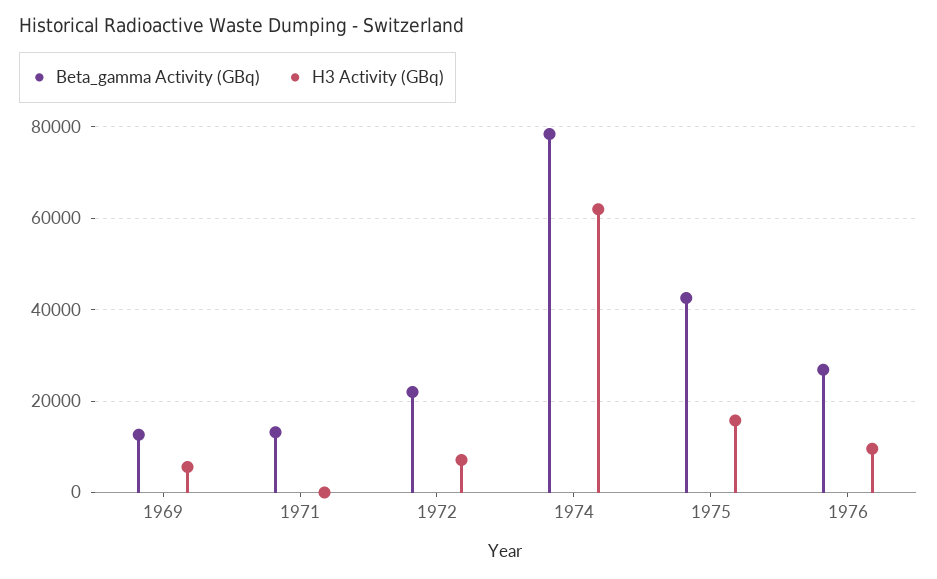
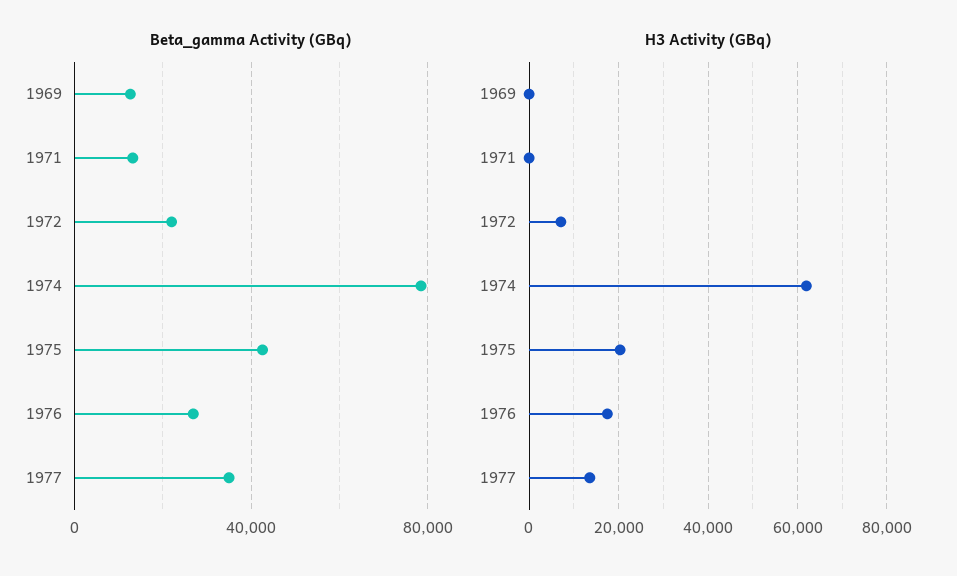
H3 Activity (GBq), 1969: 6000 -> 0
H3 Activity (GBq), 1975: 16000 -> 20000
H3 Activity (GBq), 1976: 10000 -> 18000
Beta_gamma Activity (GBq), 1977: none -> 35000
H3 Activity (GBq), 1977: none -> 14000

